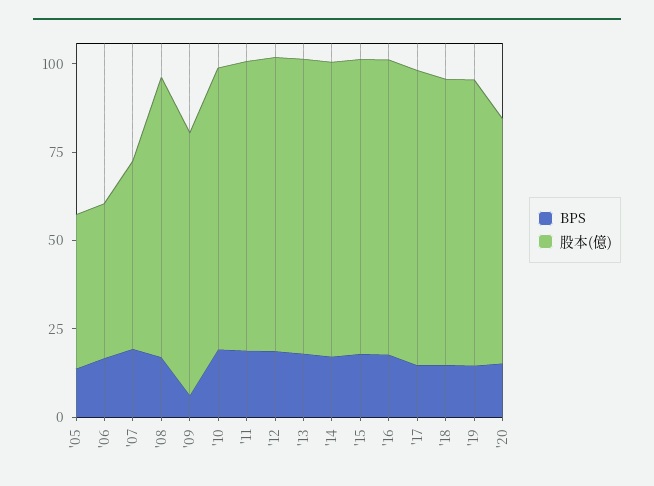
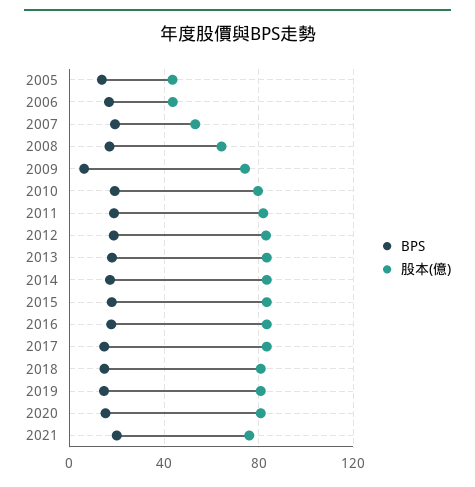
股本(億), '08: 80 -> 65
股本(億), '20: 70 -> 80
BPS, 2021: none -> 20
股本(億), 2021: none -> 75

